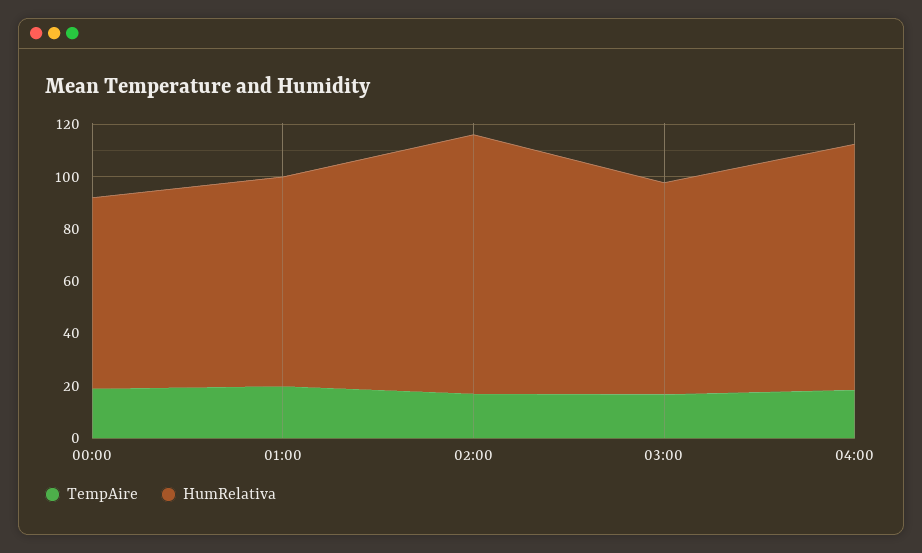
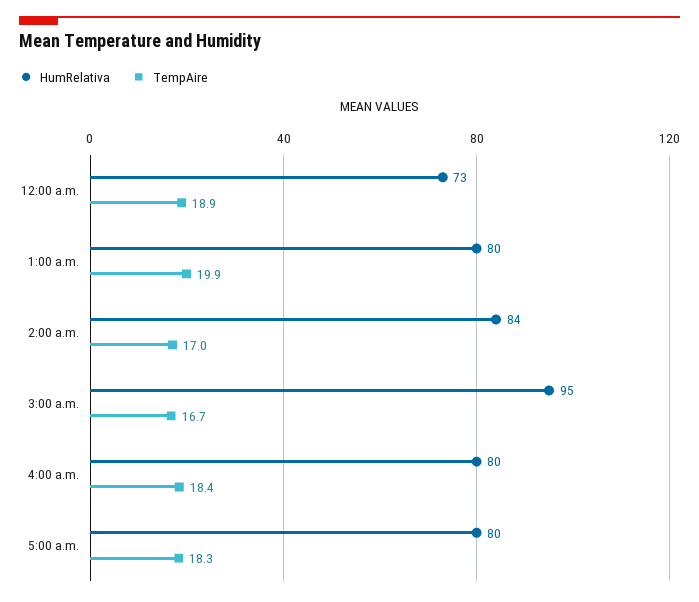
HumRelativa, 02:00: 100 -> 84
HumRelativa, 03:00: 80 -> 95
HumRelativa, 04:00: 95 -> 80
HumRelativa, 5:00 a.m.: none -> 80
TempAire, 5:00 a.m.: none -> 18.3

